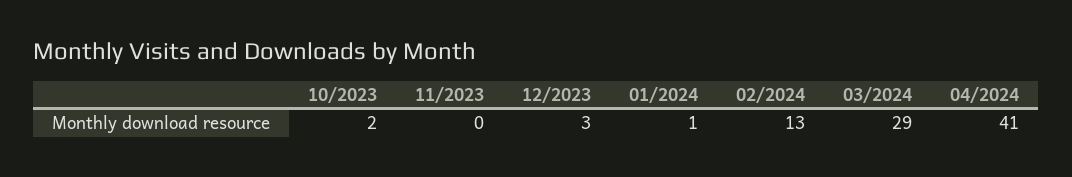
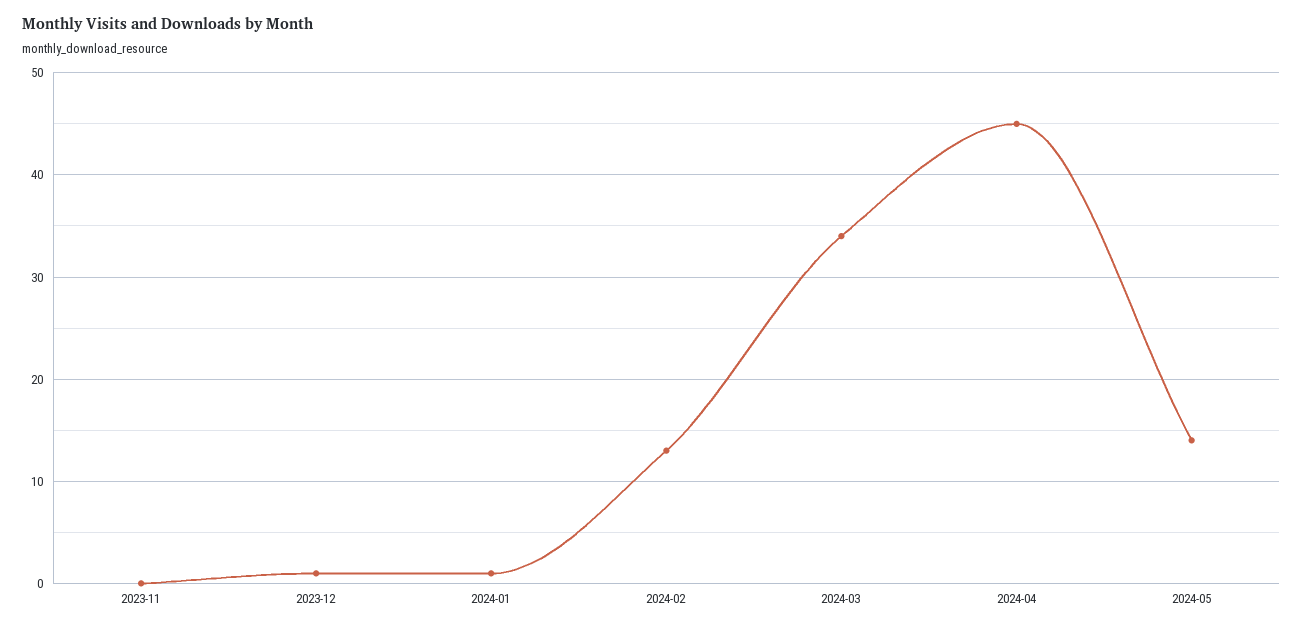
10/2023: 2 -> none
12/2023: 3 -> 1
03/2024: 29 -> 34
04/2024: 41 -> 45
2024-05: none -> 14

